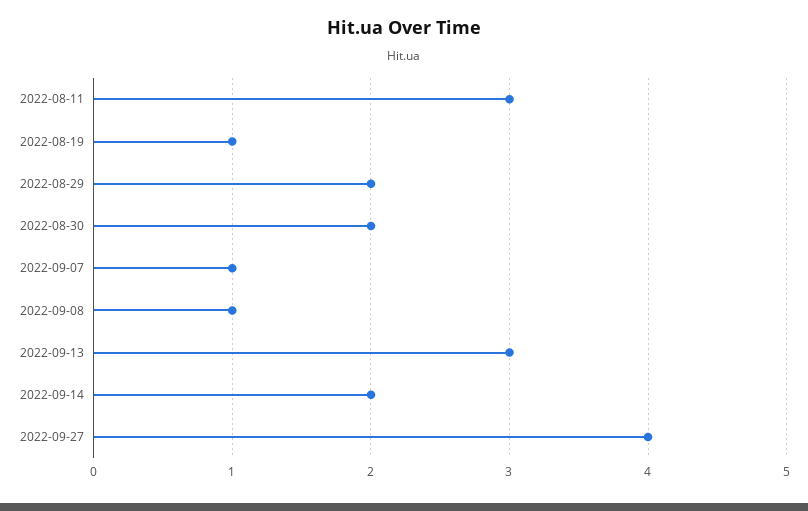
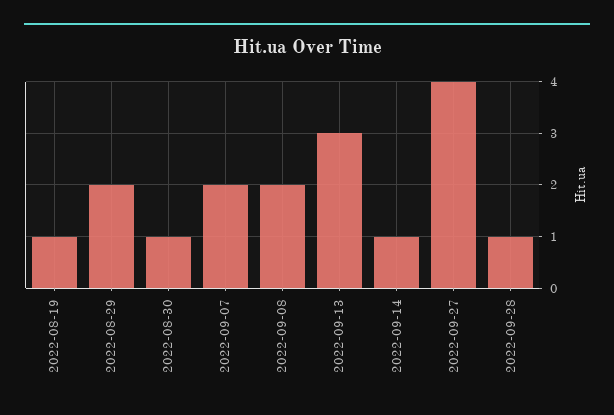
2022-08-11: 3 -> none
2022-08-30: 2 -> 1
2022-09-07: 1 -> 2
2022-09-08: 1 -> 2
2022-09-14: 2 -> 1
2022-09-28: none -> 1

